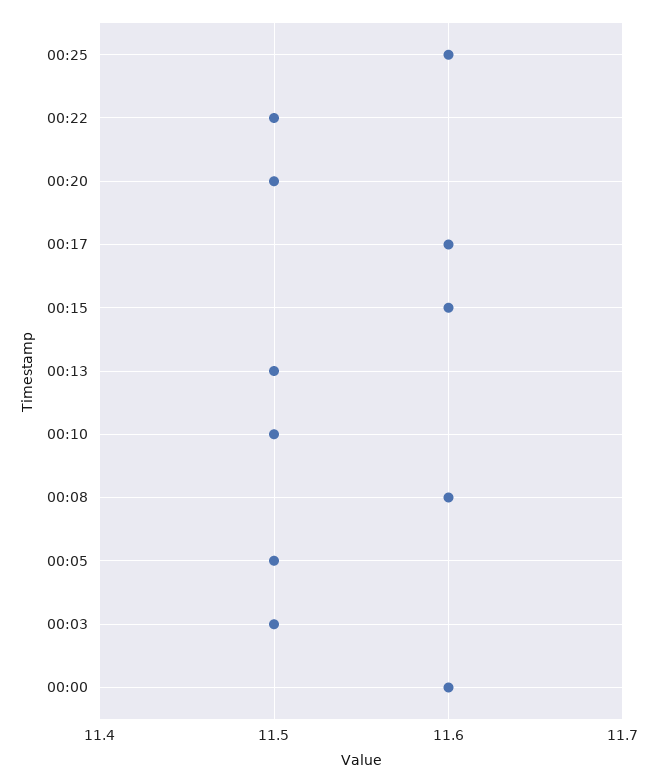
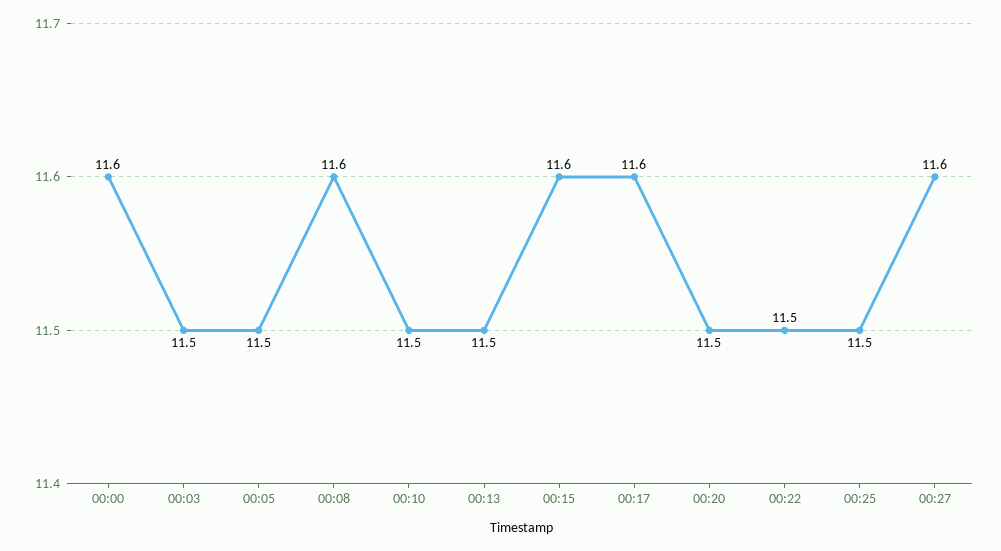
00:25: 11.6 -> 11.5
00:27: none -> 11.6

